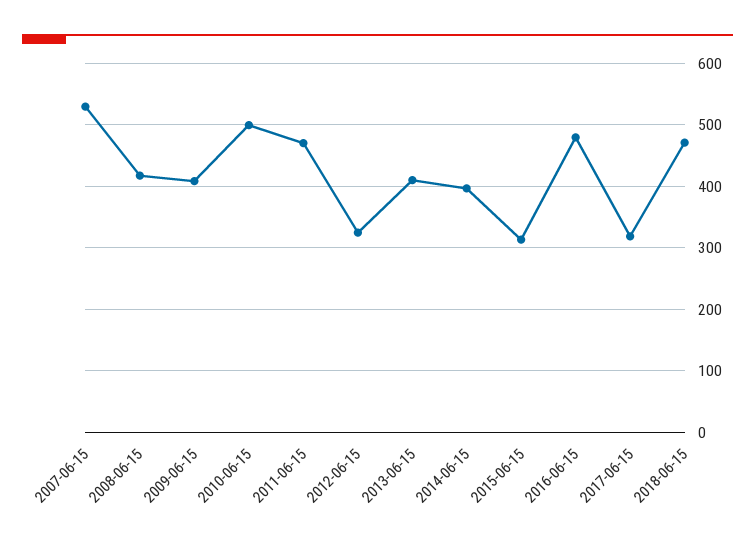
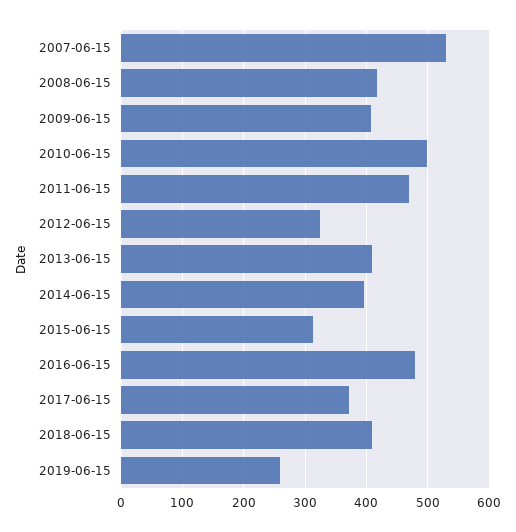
2017-06-15: 320 -> 370
2018-06-15: 470 -> 410
2019-06-15: none -> 260

